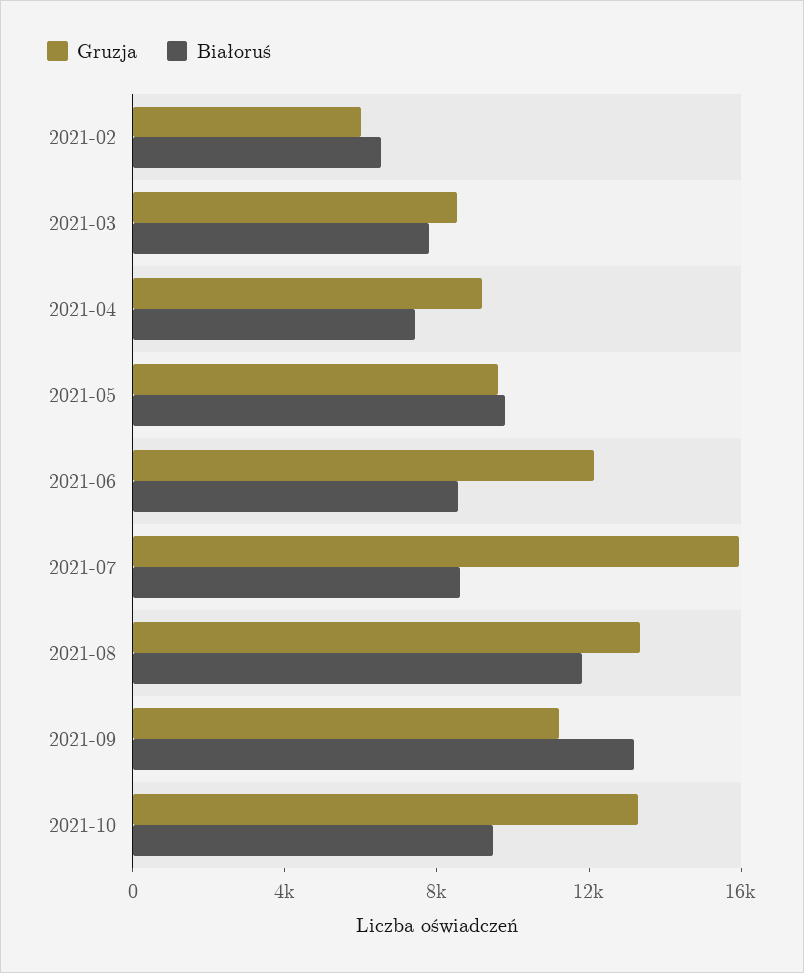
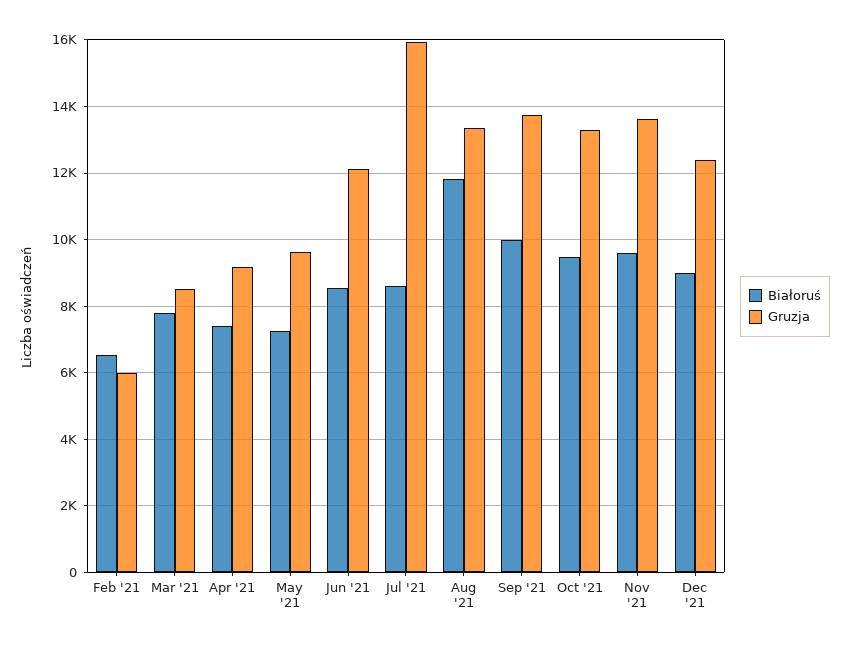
Białoruś, 2021-05: 10000 -> 7200
Gruzja, 2021-09: 11000 -> 13800
Białoruś, 2021-09: 13000 -> 10000
Białoruś, Nov '21: none -> 9600
Gruzja, Nov '21: none -> 13600
Białoruś, Dec '21: none -> 9000
Gruzja, Dec '21: none -> 12400

